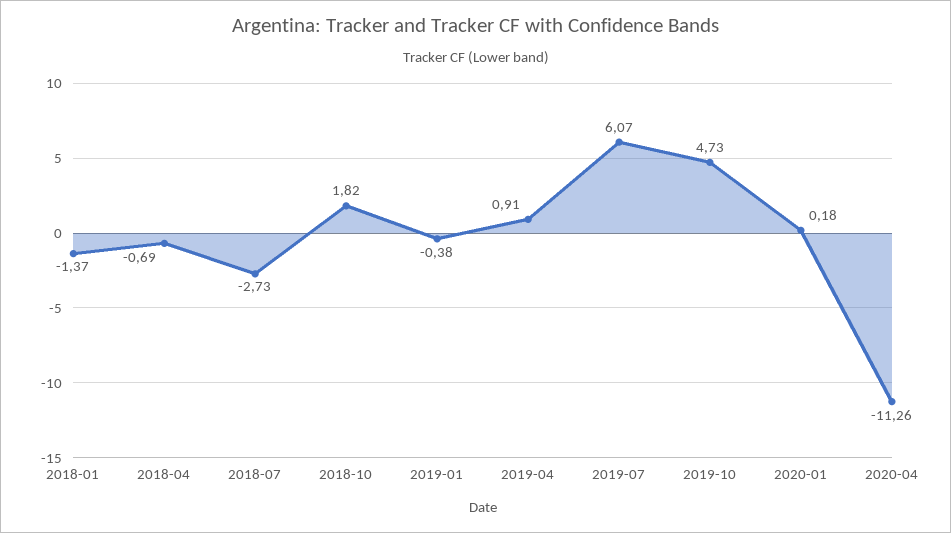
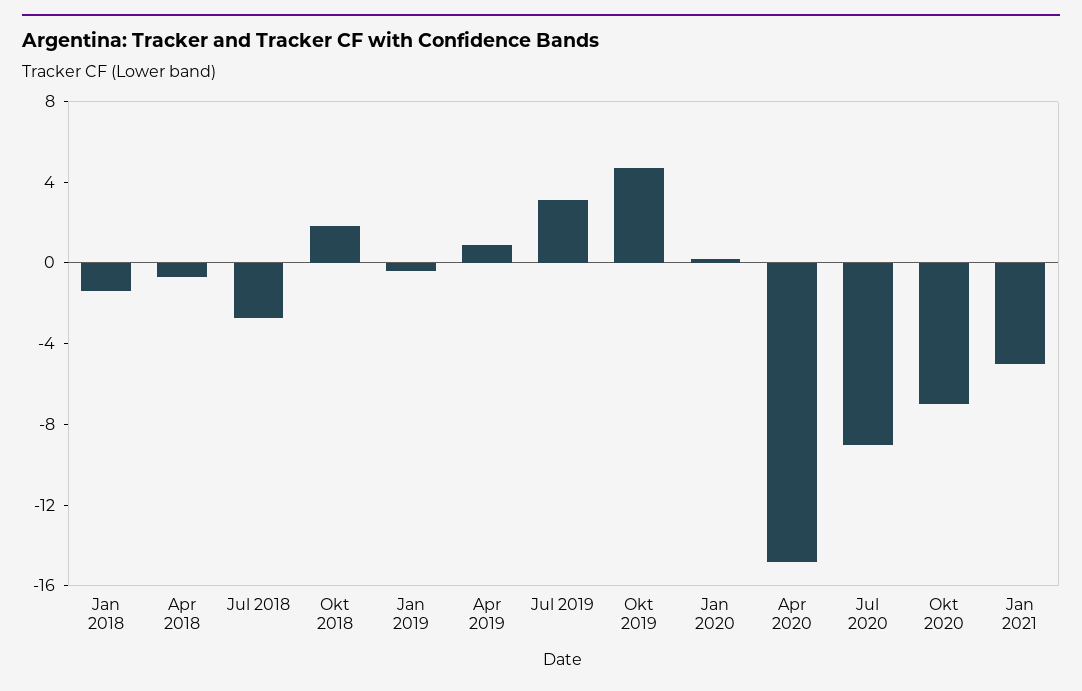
2019-07: 6.07 -> 3
2020-04: -11.26 -> -15
Jul 2020: none -> -9
Okt 2020: none -> -7
Jan 2021: none -> -5

